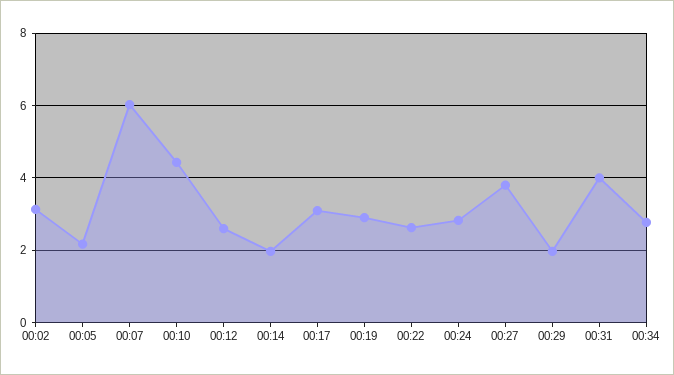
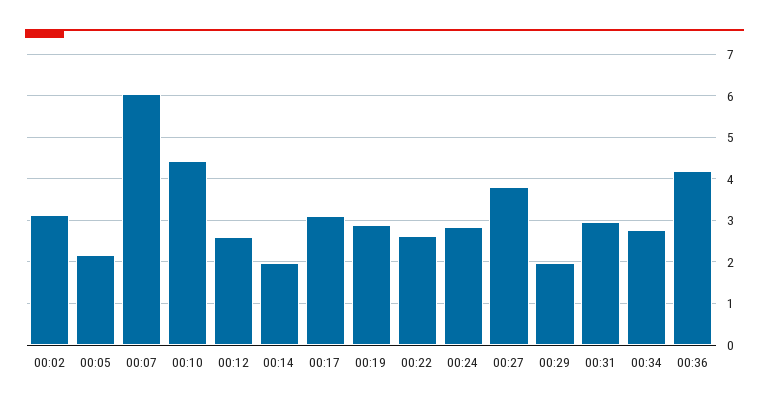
00:31: 4 -> 3
00:36: none -> 4.2

